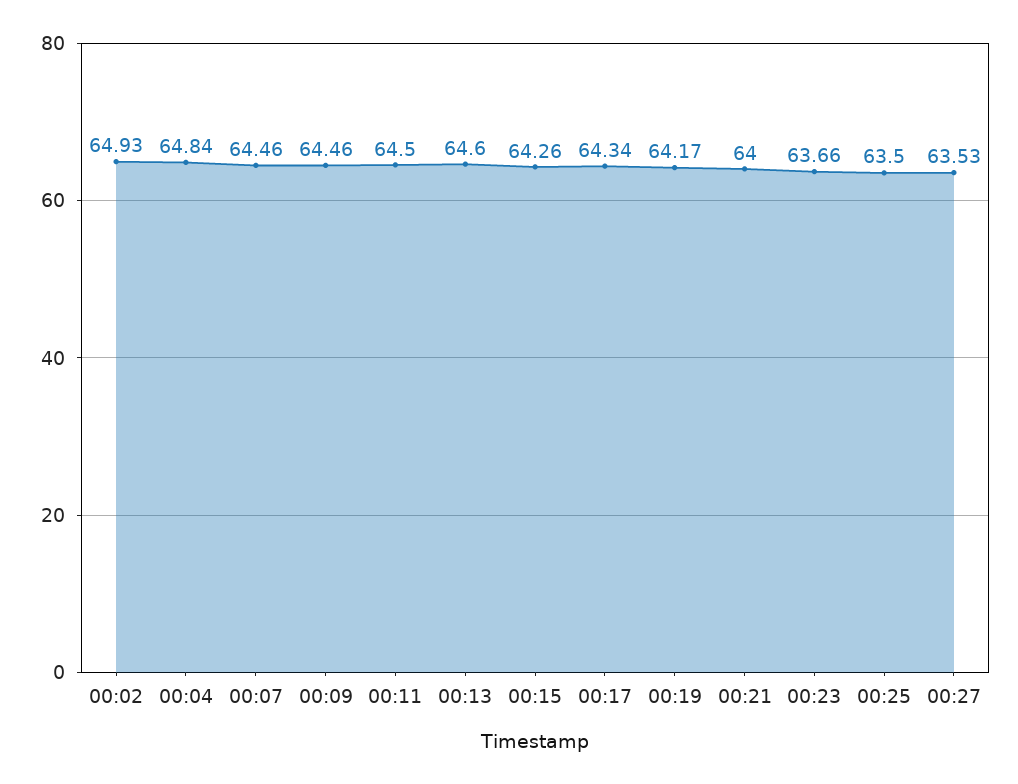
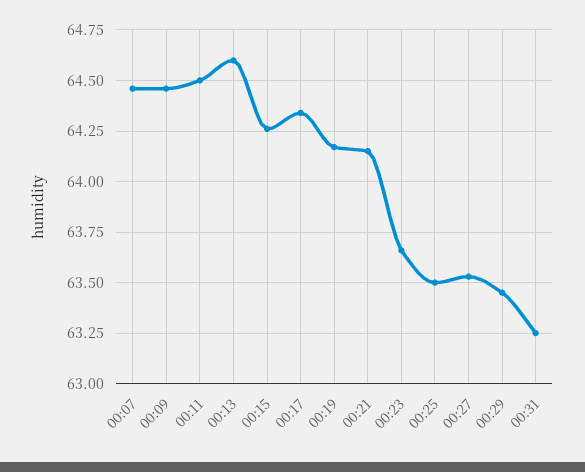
00:02: 64.93 -> none
00:04: 64.84 -> none
00:21: 64 -> 64.15
00:29: none -> 63.45
00:31: none -> 63.25

